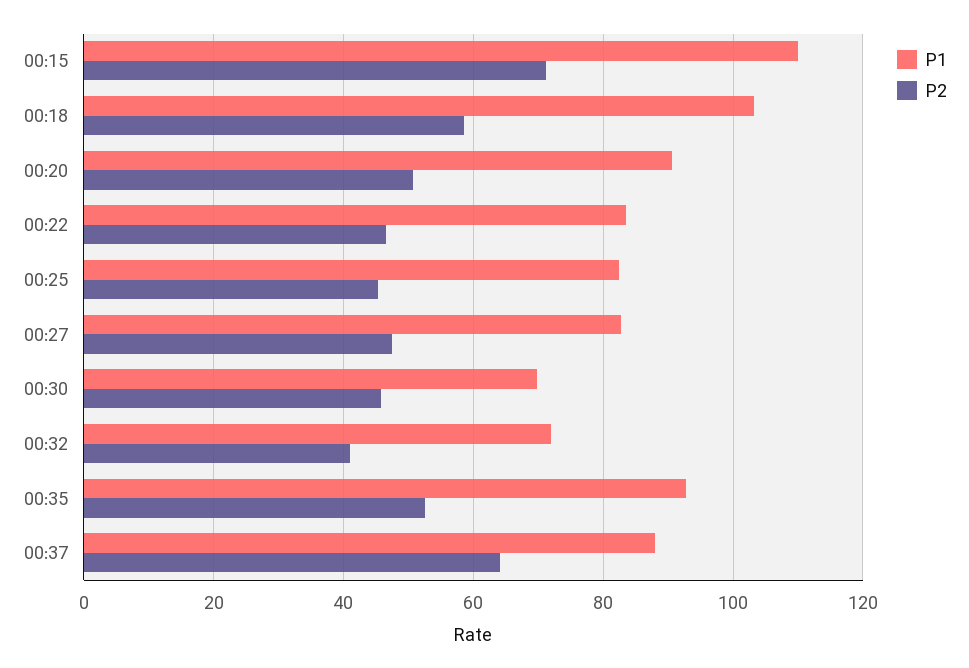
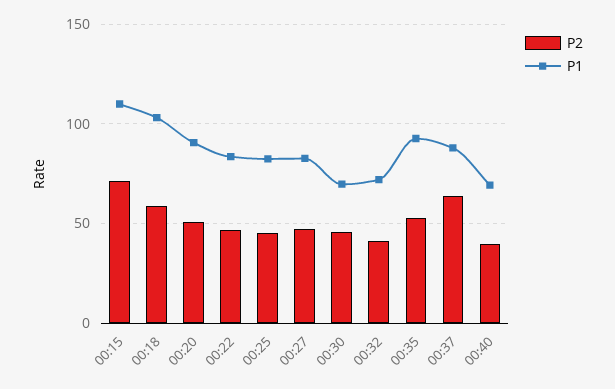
P2, 00:40: none -> 40
P1, 00:40: none -> 70

